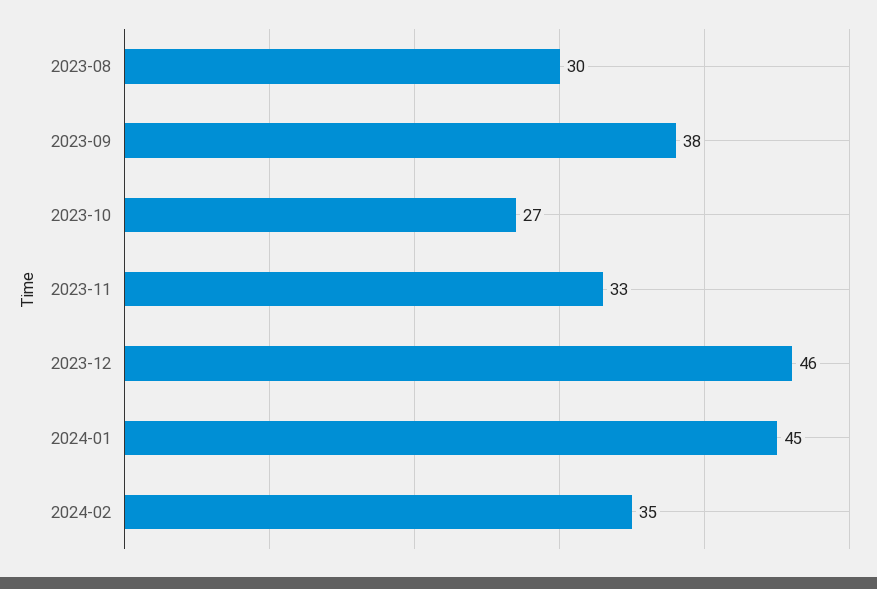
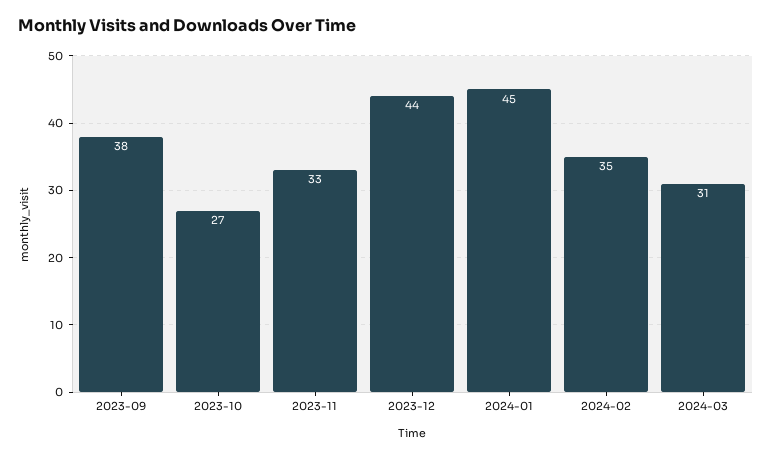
2023-08: 30 -> none
2023-12: 46 -> 44
2024-03: none -> 31

